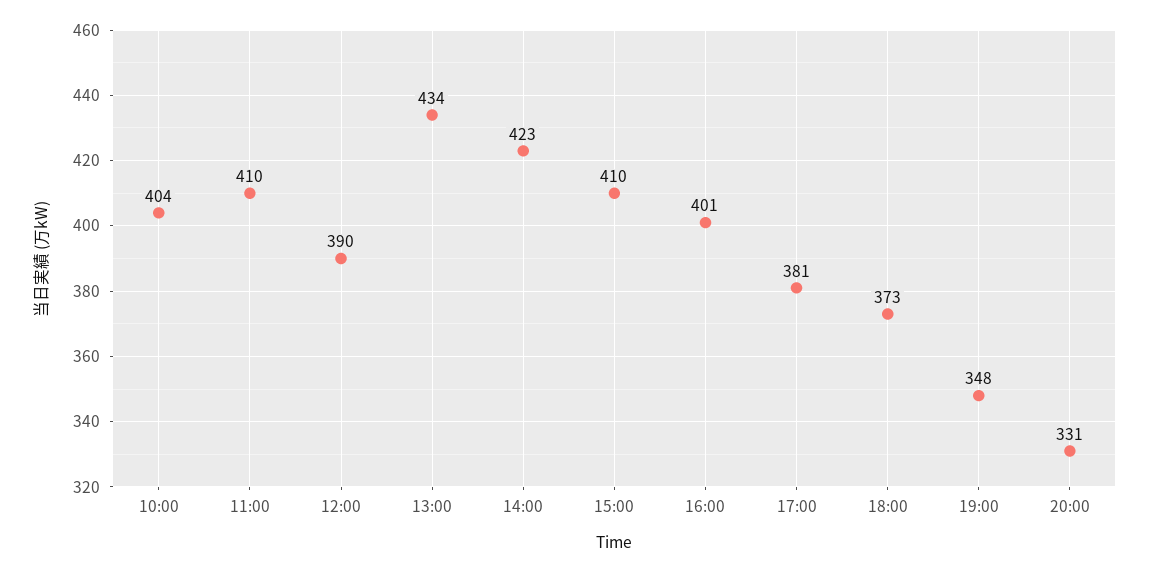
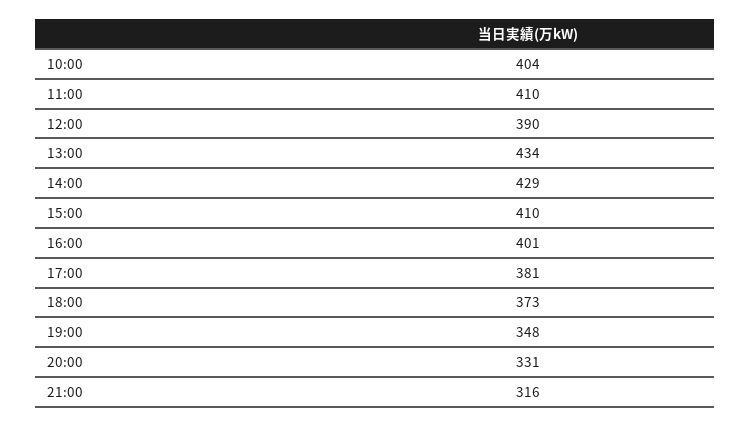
14:00: 423 -> 429
21:00: none -> 316

